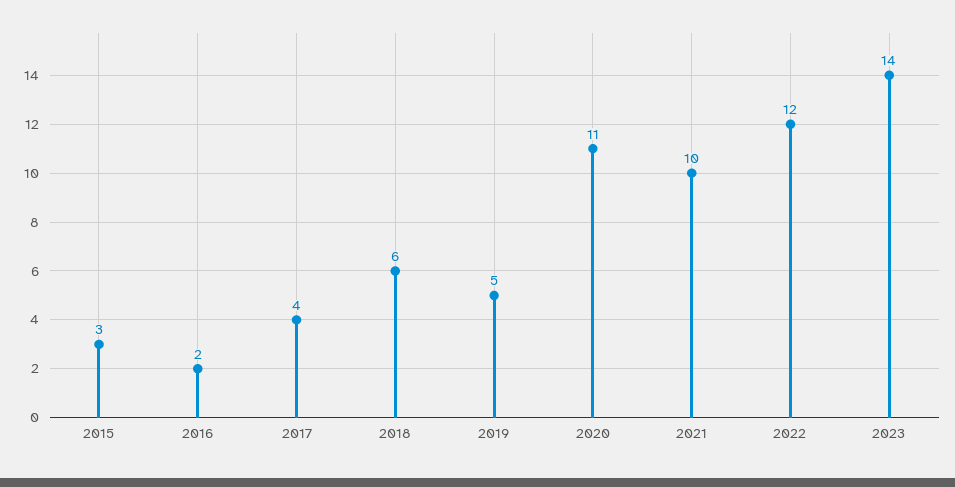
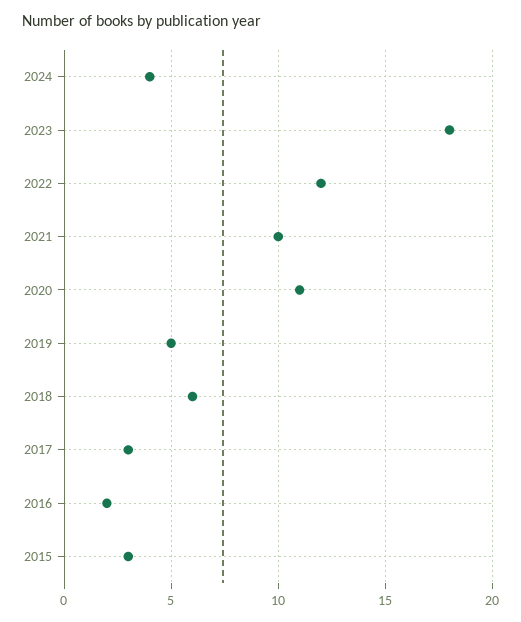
2017: 4 -> 3
2023: 14 -> 18
2024: none -> 4

